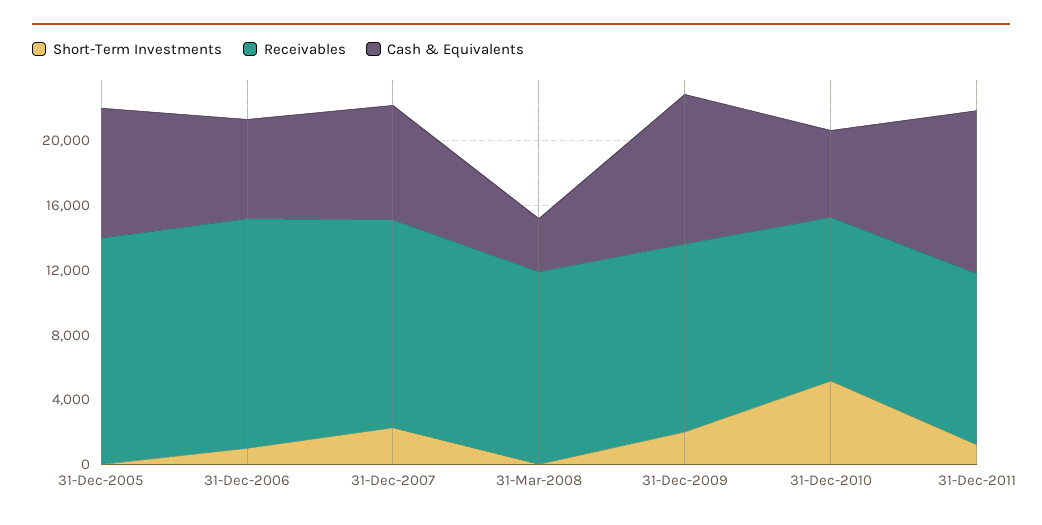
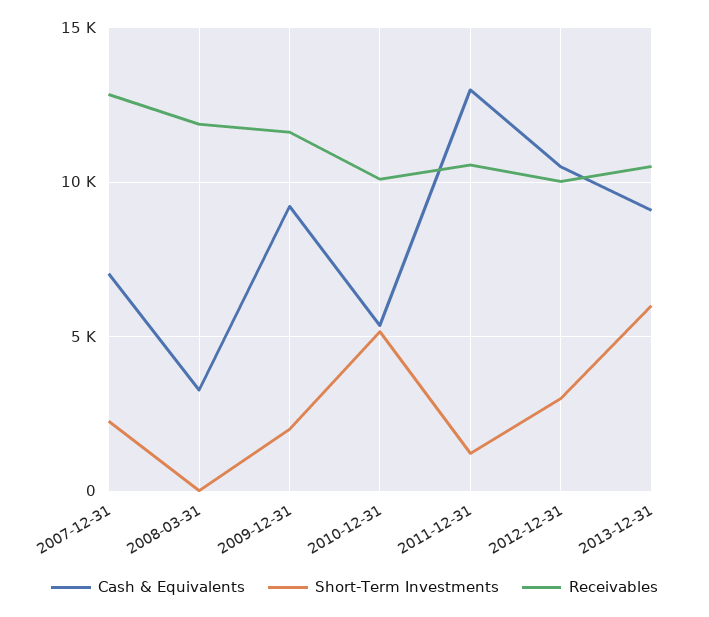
Short-Term Investments, 31-Dec-2005: 0 -> none
Receivables, 31-Dec-2005: 14000 -> none
Cash & Equivalents, 31-Dec-2005: 8000 -> none
Short-Term Investments, 31-Dec-2006: 1000 -> none
Receivables, 31-Dec-2006: 14000 -> none
Cash & Equivalents, 31-Dec-2006: 6000 -> none
Cash & Equivalents, 31-Dec-2011: 10000 -> 13000
Cash & Equivalents, 2012-12-31: none -> 10500
Short-Term Investments, 2012-12-31: none -> 3000
Receivables, 2012-12-31: none -> 10000
Cash & Equivalents, 2013-12-31: none -> 9000
Short-Term Investments, 2013-12-31: none -> 6000
Receivables, 2013-12-31: none -> 10500

